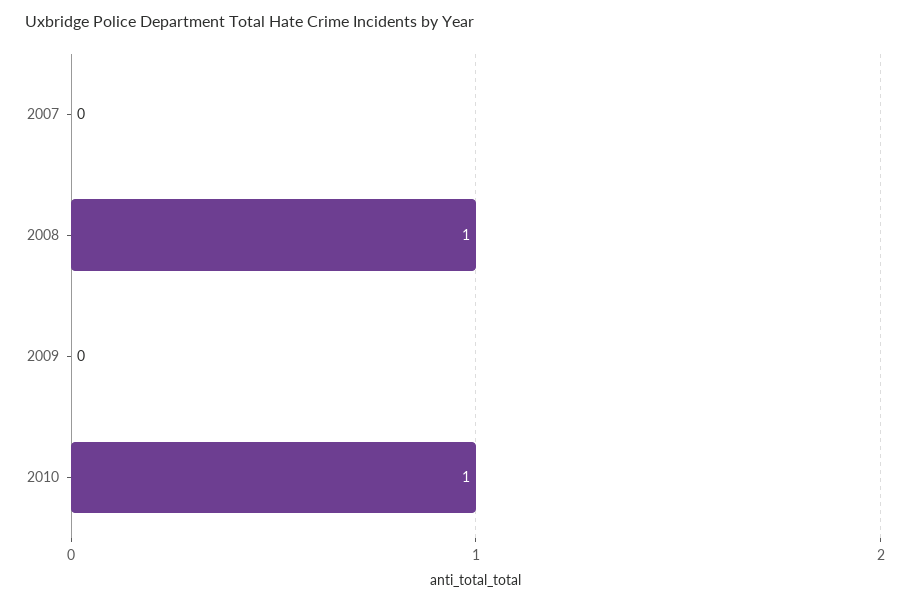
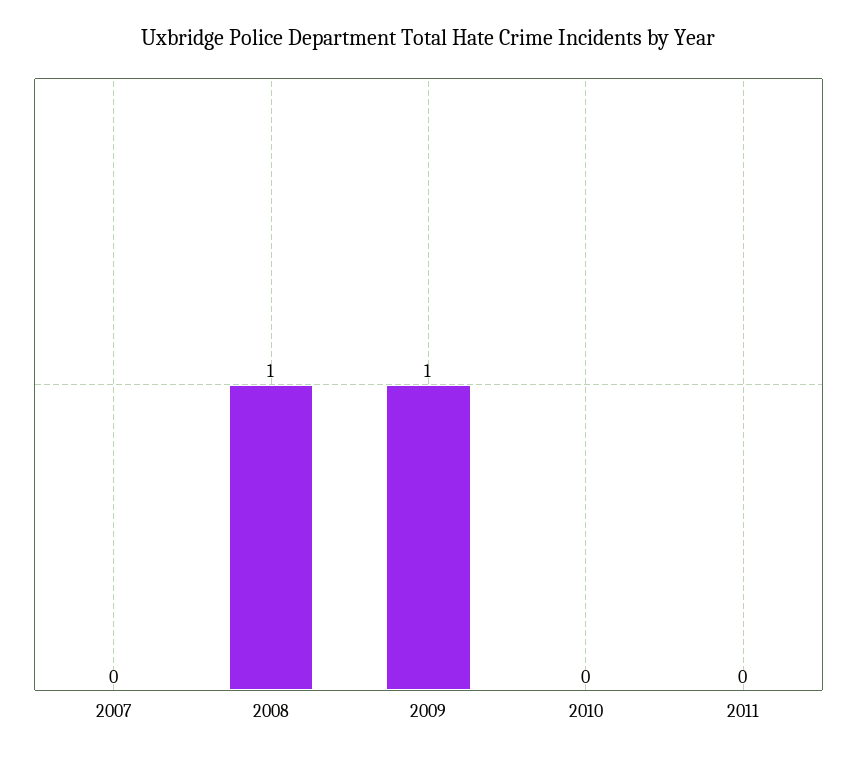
2009: 0 -> 1
2010: 1 -> 0
2011: none -> 0

